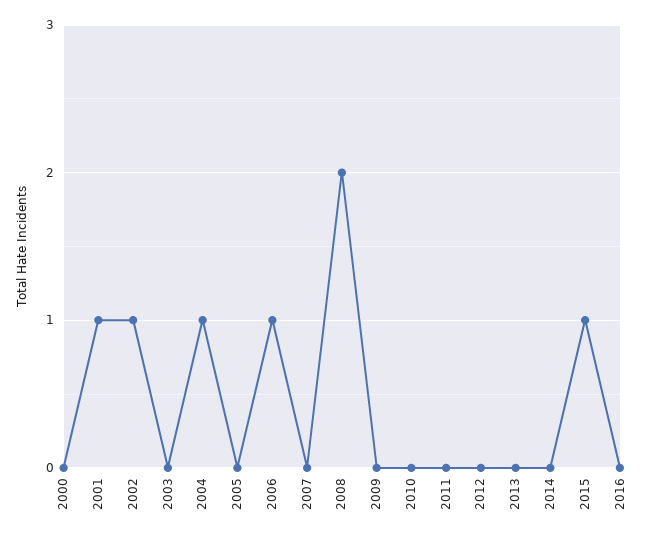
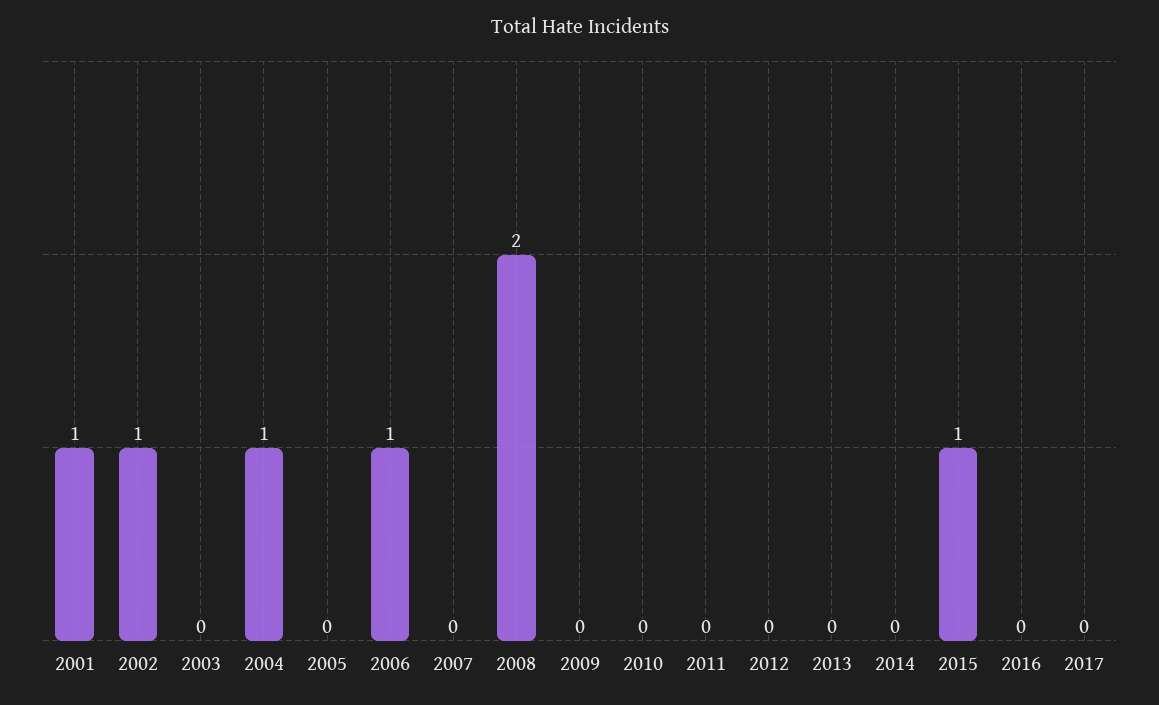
2000: 0 -> none
2017: none -> 0

